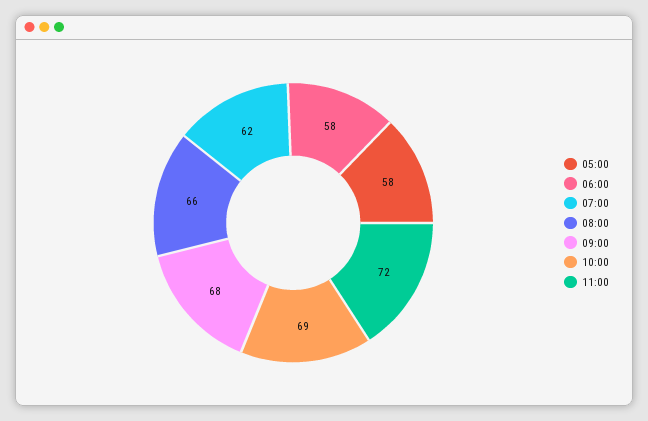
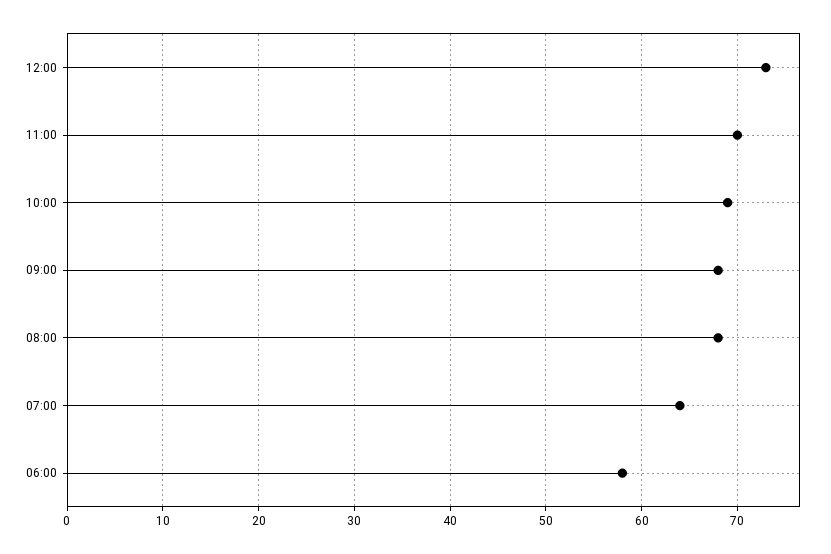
05:00: 58 -> none
07:00: 62 -> 64
08:00: 66 -> 68
11:00: 72 -> 70
12:00: none -> 73

